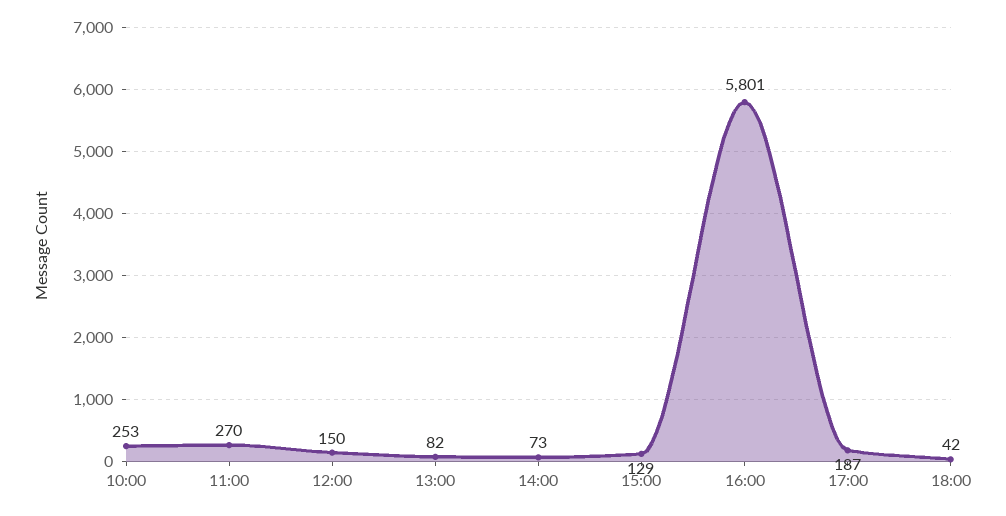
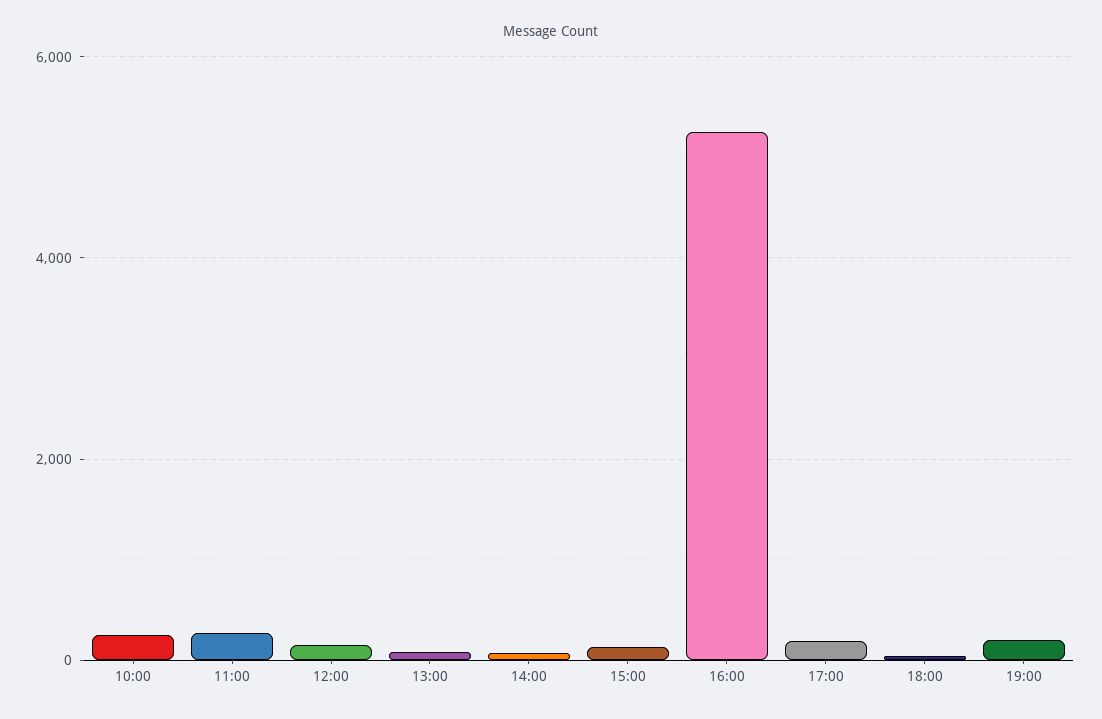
16:00: 5801 -> 5200
19:00: none -> 200

